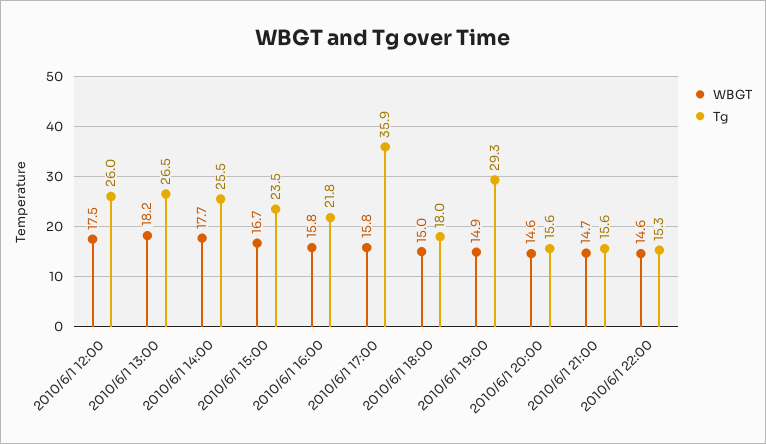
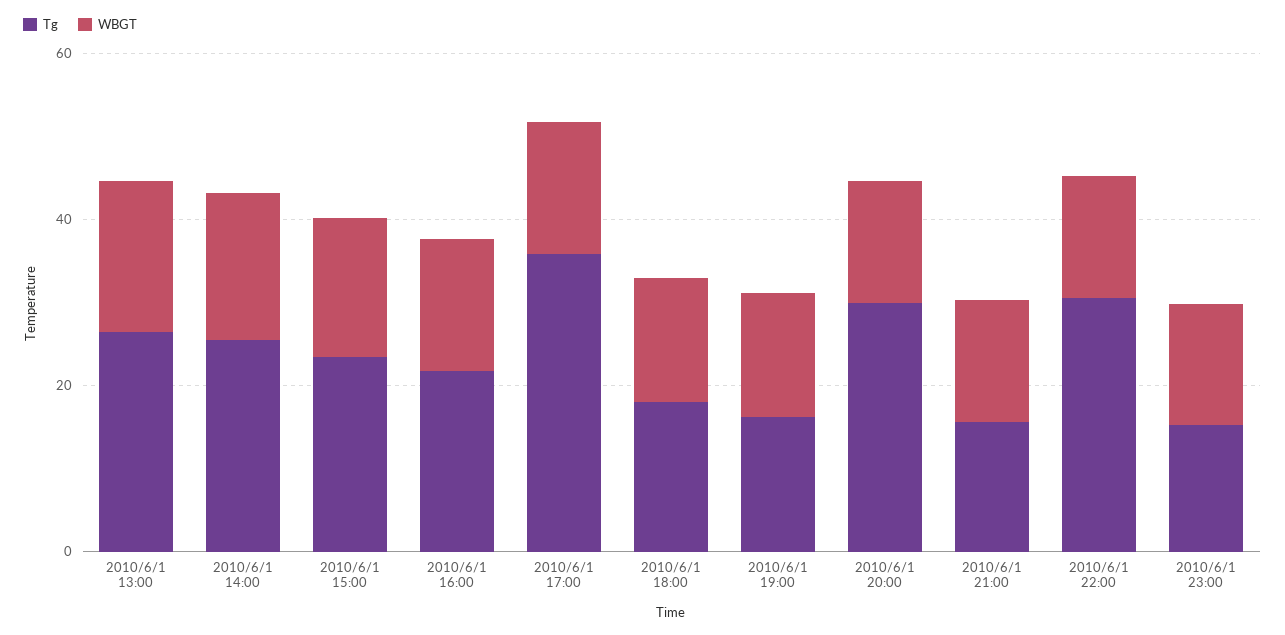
WBGT, 2010/6/1 12:00: 17.5 -> none
Tg, 2010/6/1 12:00: 26 -> none
Tg, 2010/6/1 19:00: 29.3 -> 15
Tg, 2010/6/1 20:00: 15.6 -> 30
Tg, 2010/6/1 22:00: 15.3 -> 30
Tg, 2010/6/1 23:00: none -> 15
WBGT, 2010/6/1 23:00: none -> 15

